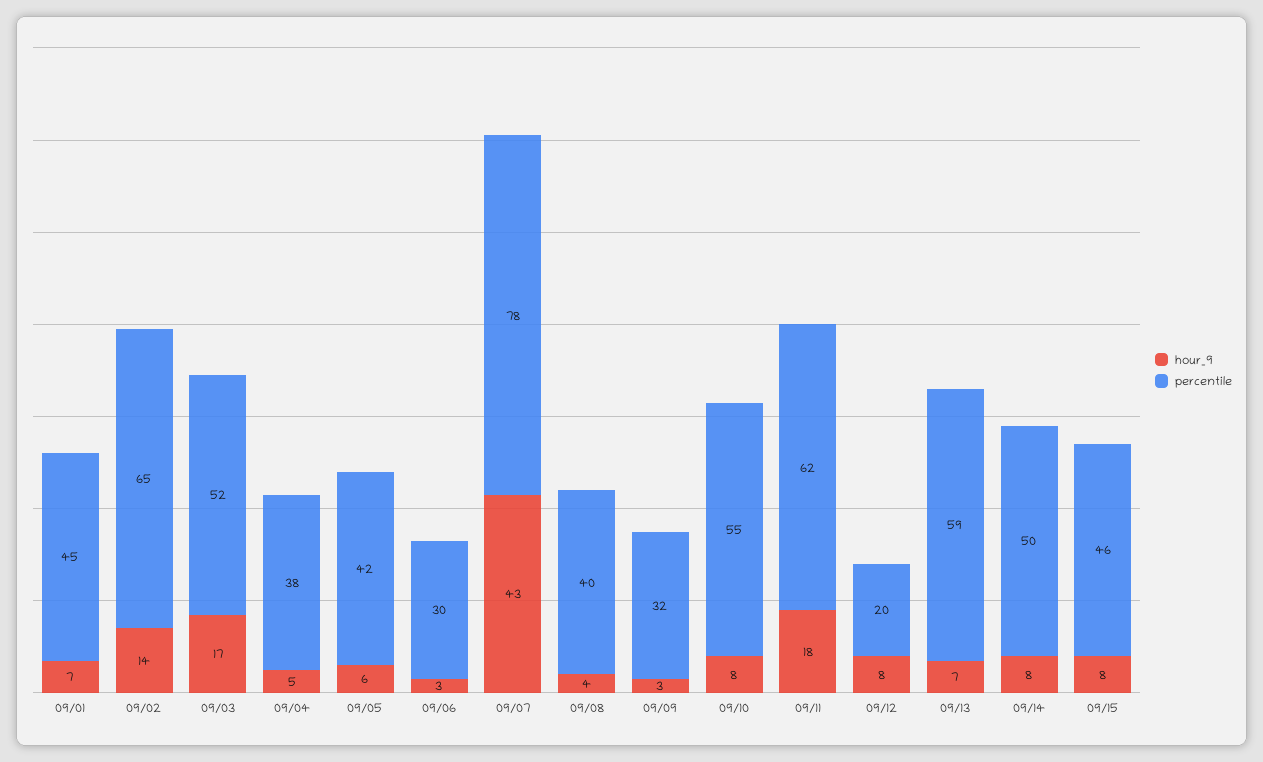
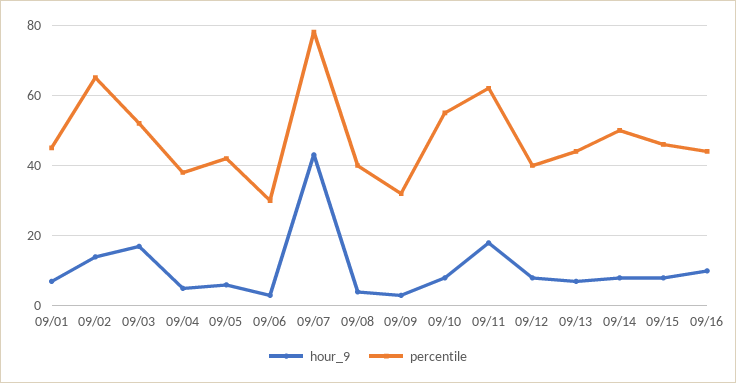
percentile, 09/12: 20 -> 40
percentile, 09/13: 59 -> 45
hour_9, 09/16: none -> 10
percentile, 09/16: none -> 45

